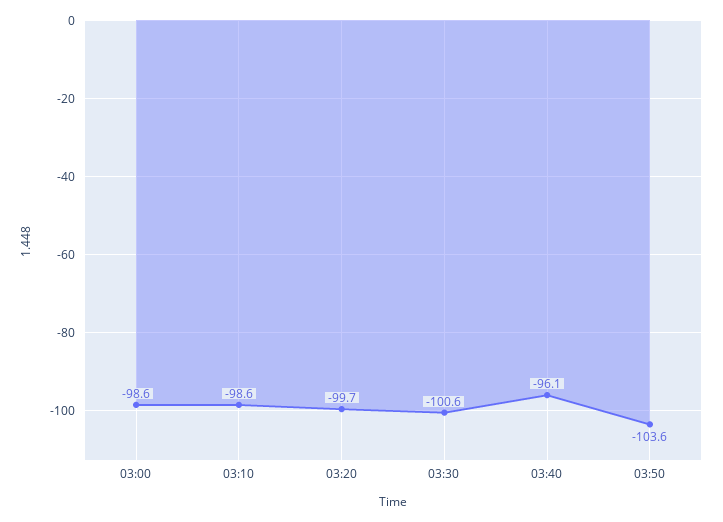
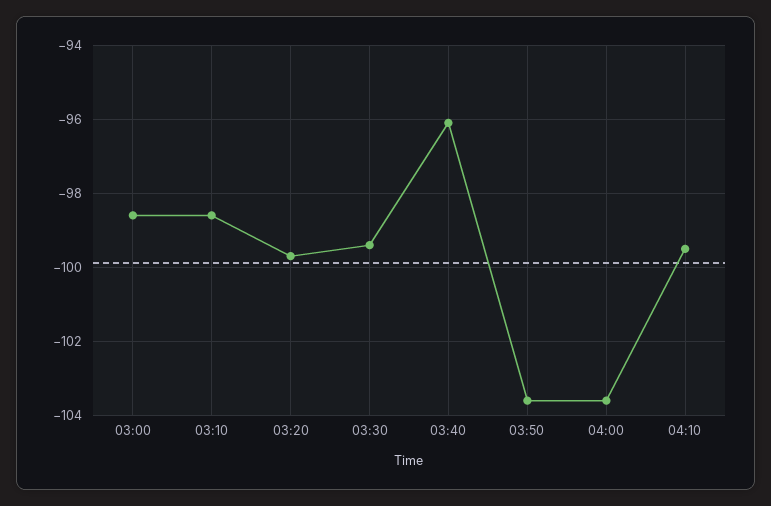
03:30: -100.6 -> -99.5
04:00: none -> -103.5
04:10: none -> -99.5

